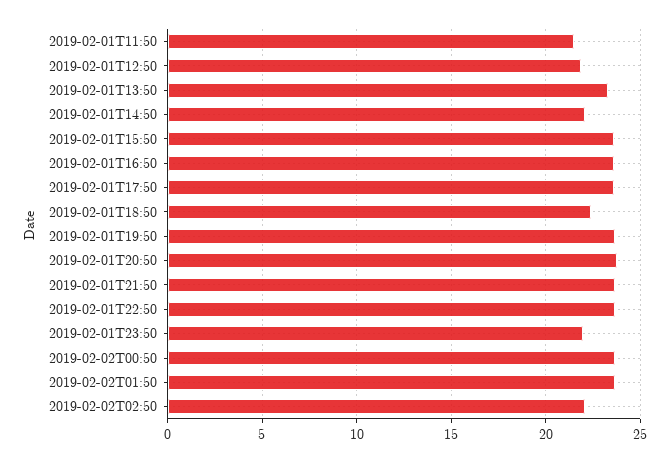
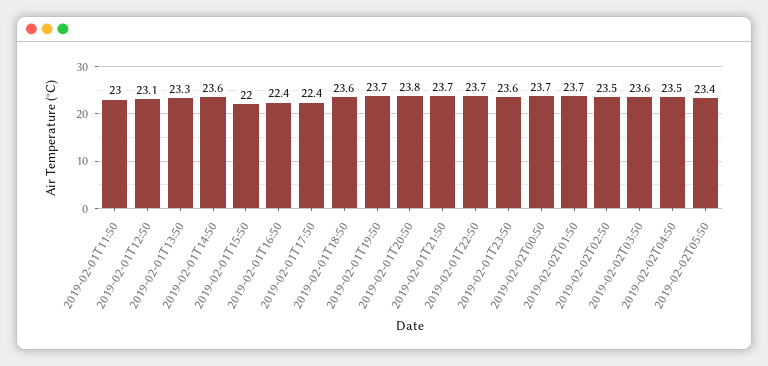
2019-02-01T11:50: 21.5 -> 23
2019-02-01T12:50: 22 -> 23.1
2019-02-01T14:50: 22 -> 23.6
2019-02-01T15:50: 23.5 -> 22
2019-02-01T16:50: 23.5 -> 22.4
2019-02-01T17:50: 23.5 -> 22.4
2019-02-01T18:50: 22.5 -> 23.6
2019-02-01T23:50: 22 -> 23.6
2019-02-02T02:50: 22 -> 23.5
2019-02-02T03:50: none -> 23.6
2019-02-02T04:50: none -> 23.5
2019-02-02T05:50: none -> 23.4

